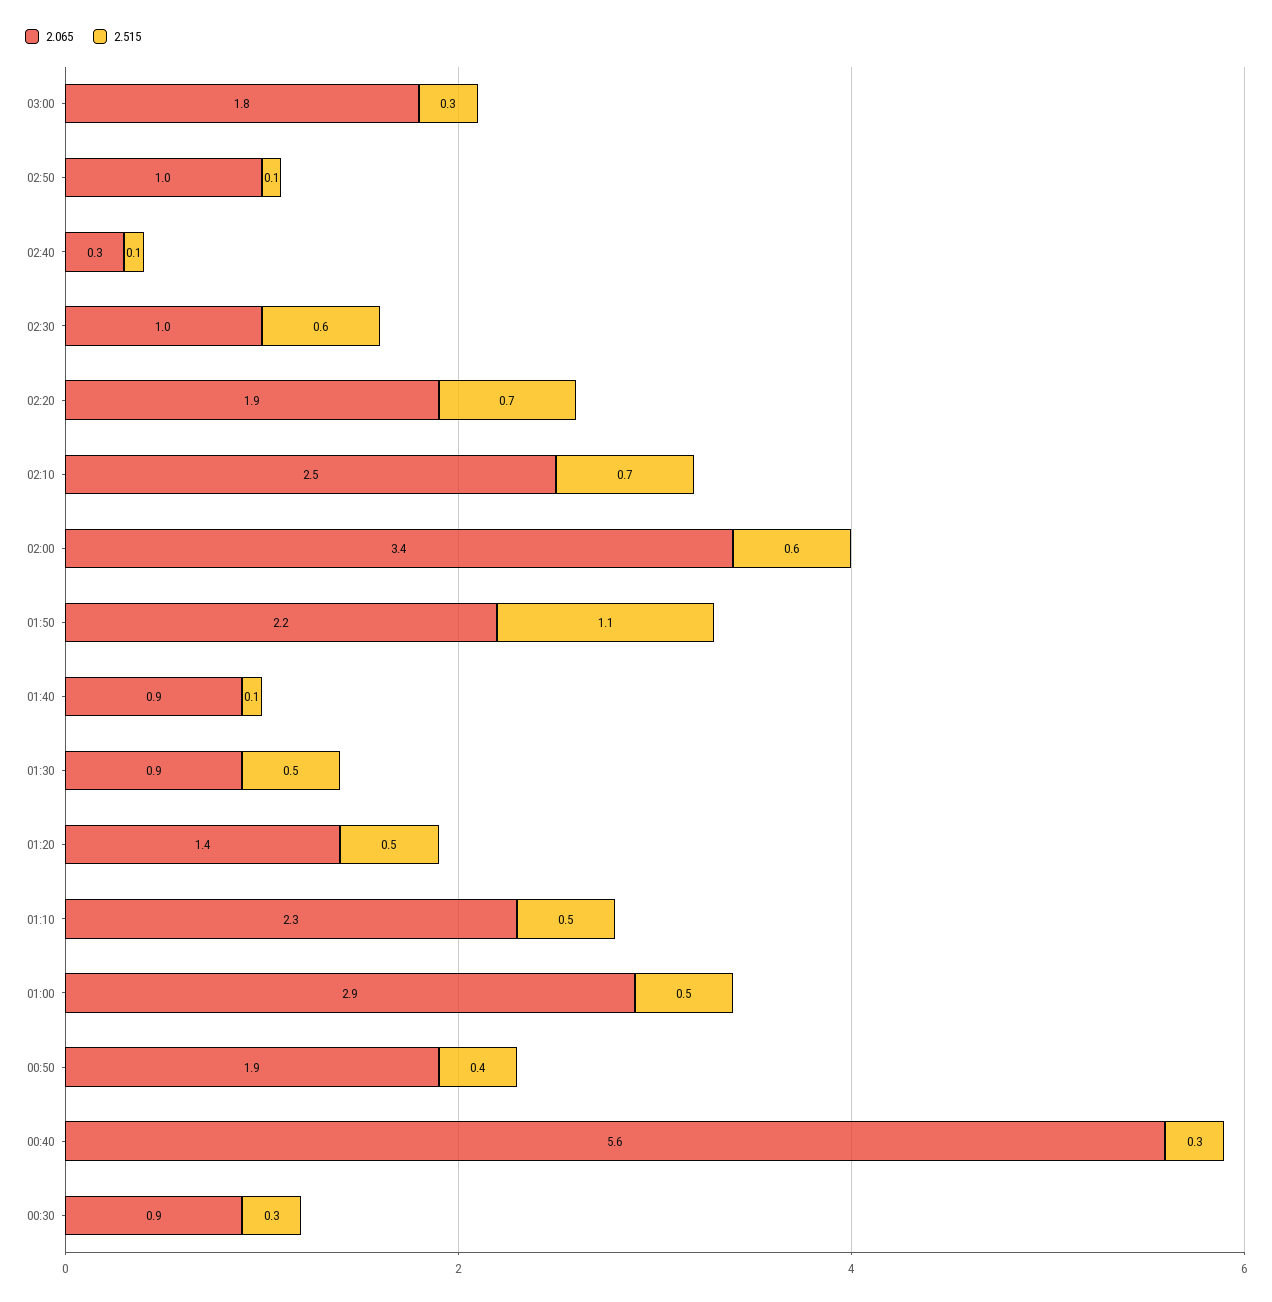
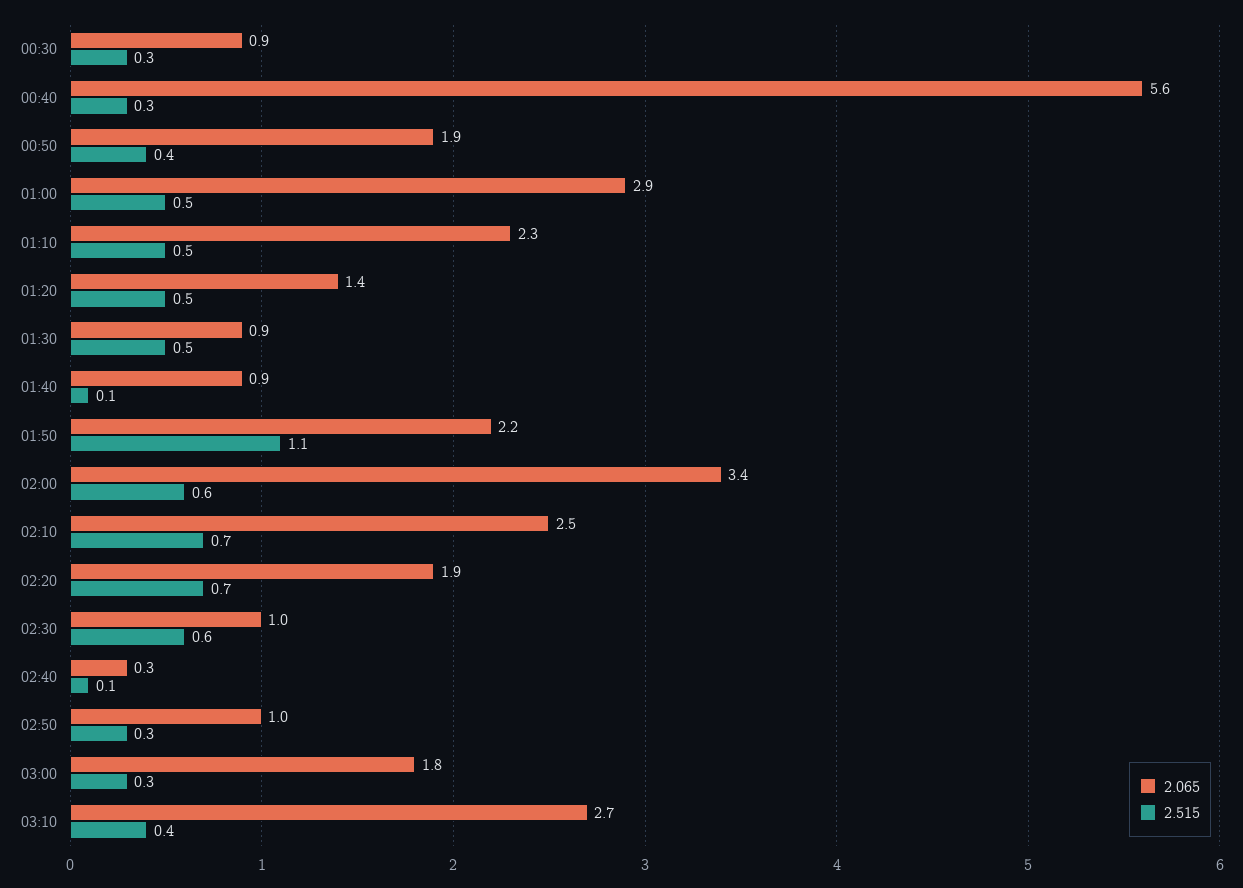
2.515, 02:50: 0.1 -> 0.3
2.065, 03:10: none -> 2.7
2.515, 03:10: none -> 0.4

